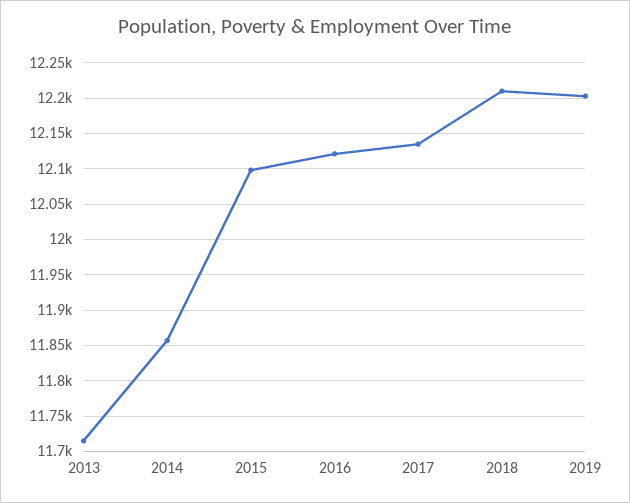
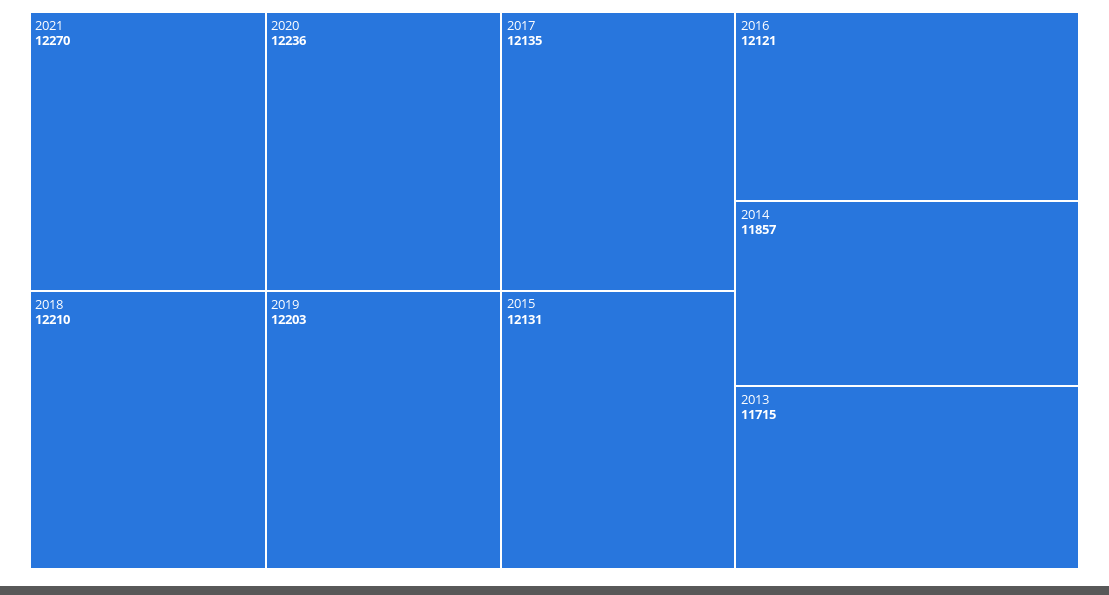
2015: 12100 -> 12131
2021: none -> 12270
2020: none -> 12236

